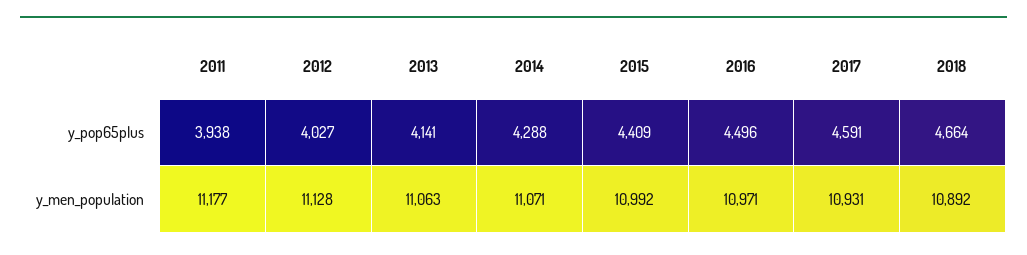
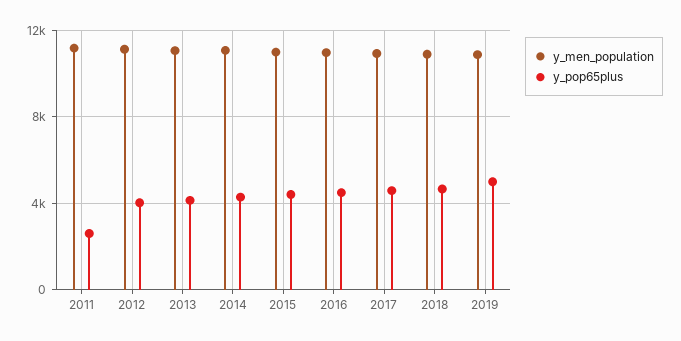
y_pop65plus, 2011: 3938 -> 2500
y_men_population, 2019: none -> 11000
y_pop65plus, 2019: none -> 5000

